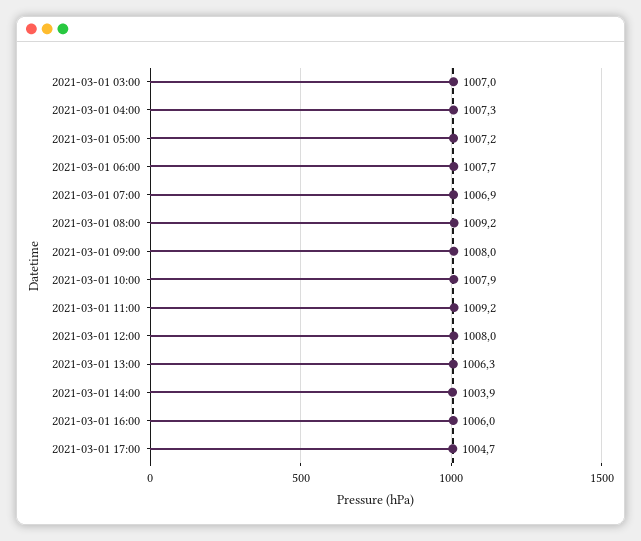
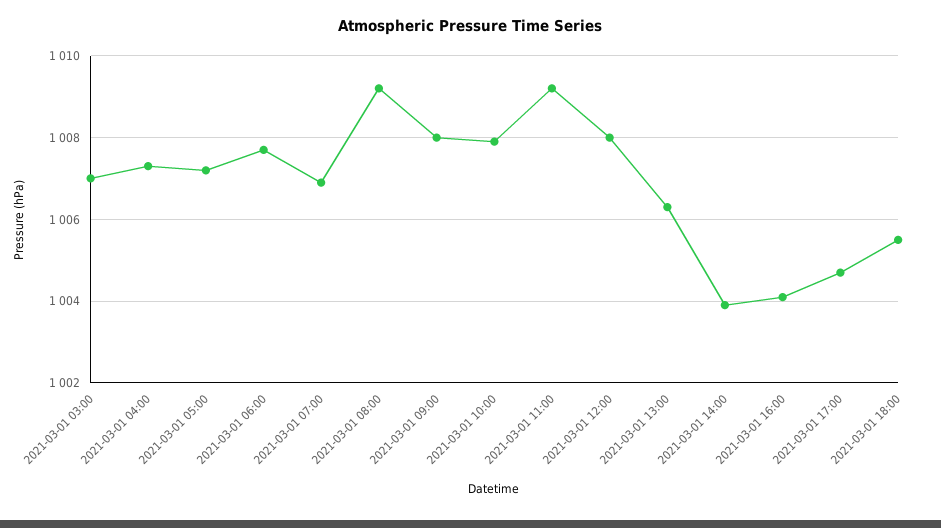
2021-03-01 16:00: 1006 -> 1004
2021-03-01 18:00: none -> 1005.5

